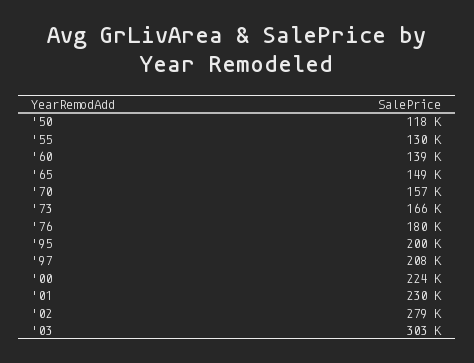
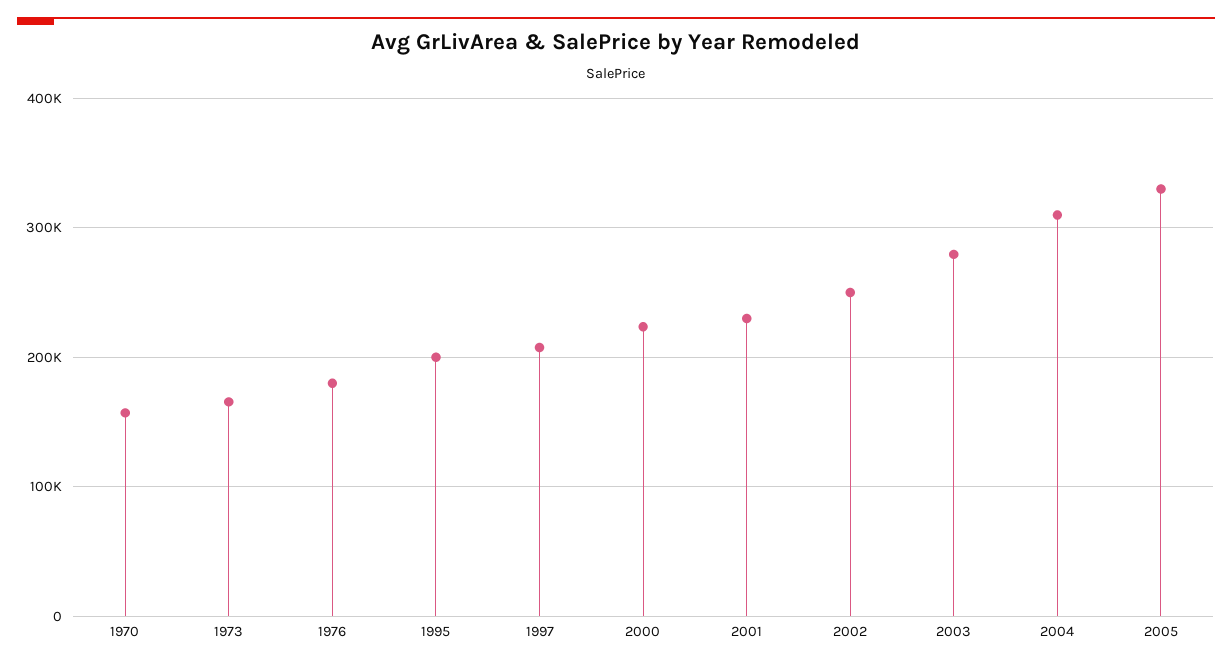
'50: 118000 -> none
'55: 130000 -> none
'60: 139000 -> none
'65: 149000 -> none
'02: 279000 -> 250000
'03: 303000 -> 280000
2004: none -> 310000
2005: none -> 330000

